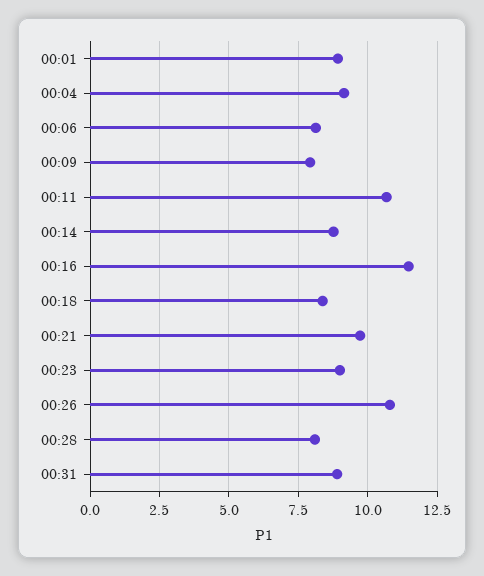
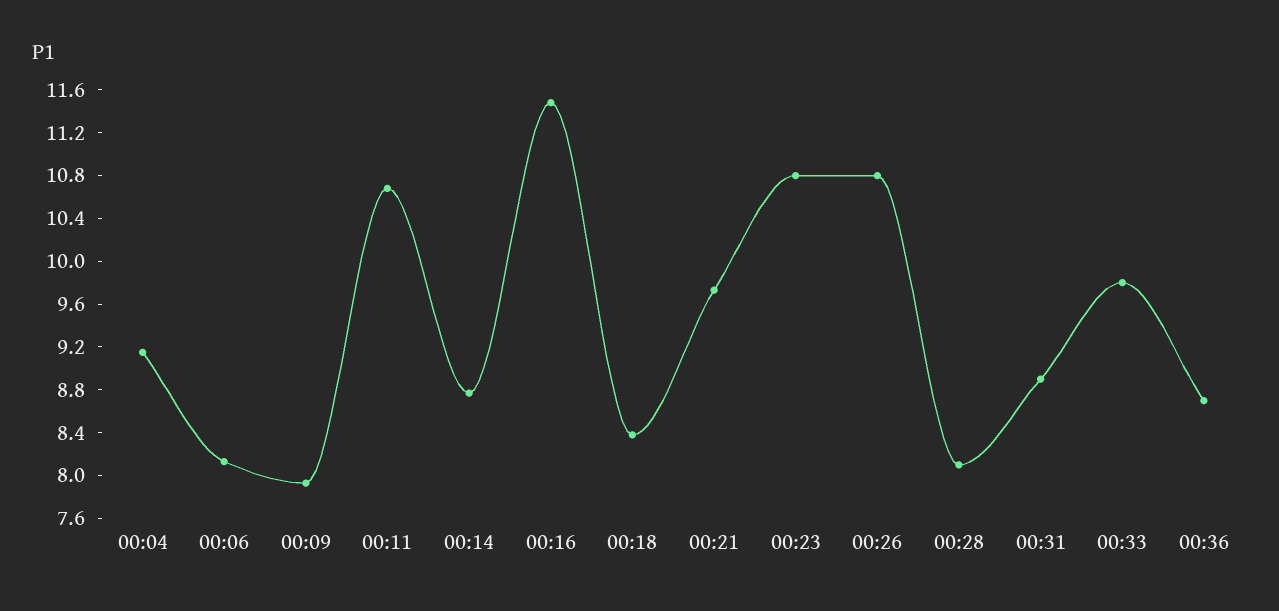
00:01: 9 -> none
00:23: 9 -> 10.8
00:33: none -> 9.8
00:36: none -> 8.7

